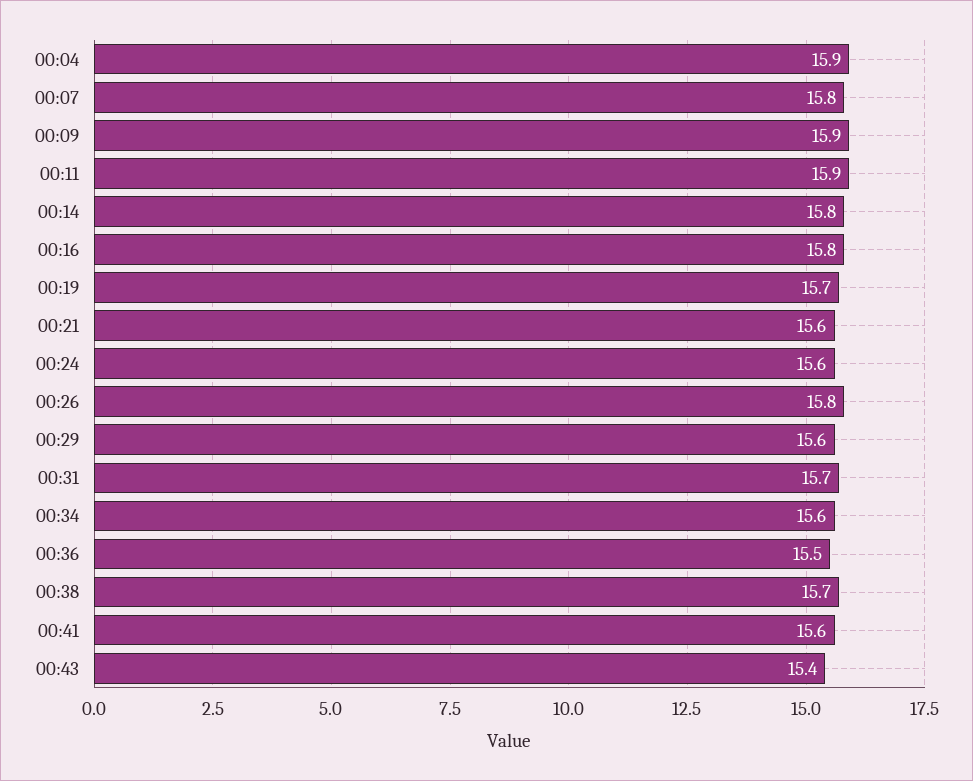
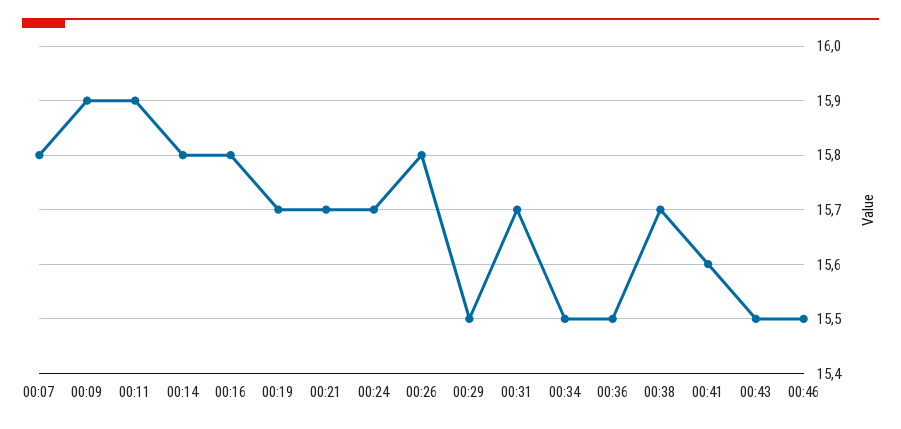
00:04: 15.9 -> none
00:21: 15.6 -> 15.7
00:24: 15.6 -> 15.7
00:29: 15.6 -> 15.5
00:34: 15.6 -> 15.5
00:43: 15.4 -> 15.5
00:46: none -> 15.5

